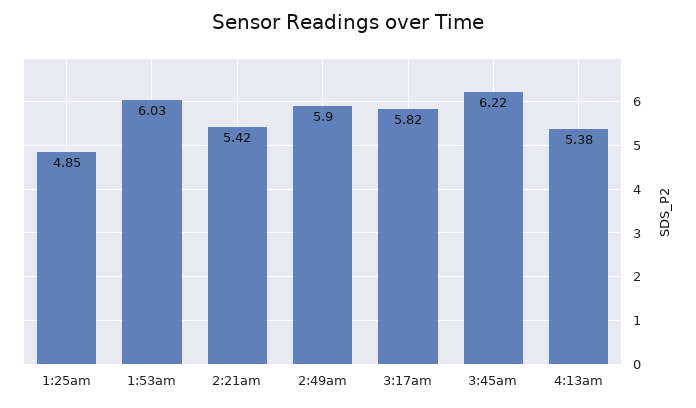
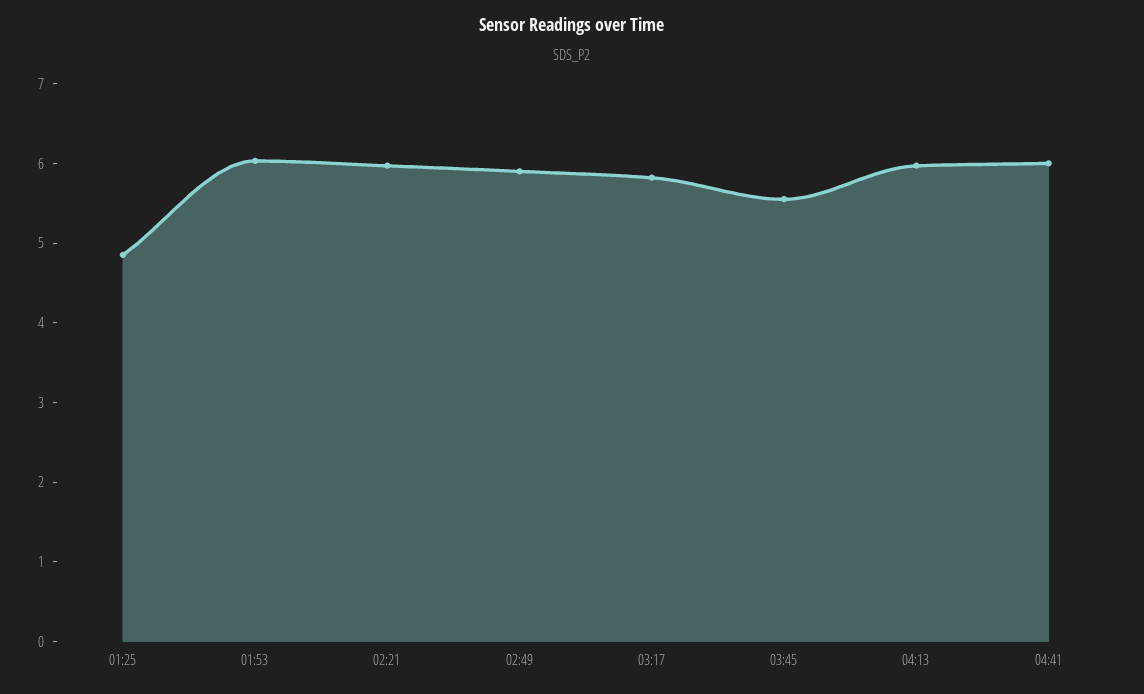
2:21am: 5.42 -> 6
3:45am: 6.22 -> 5.6
4:13am: 5.38 -> 6
04:41: none -> 6

